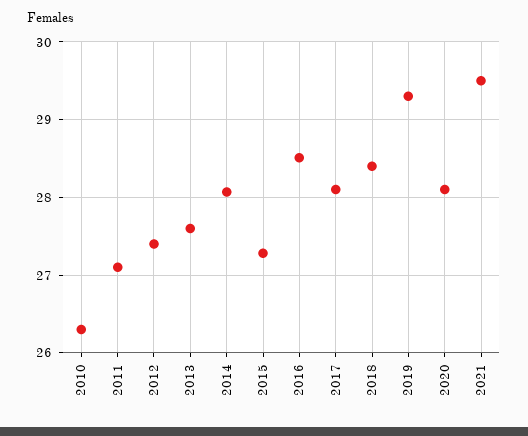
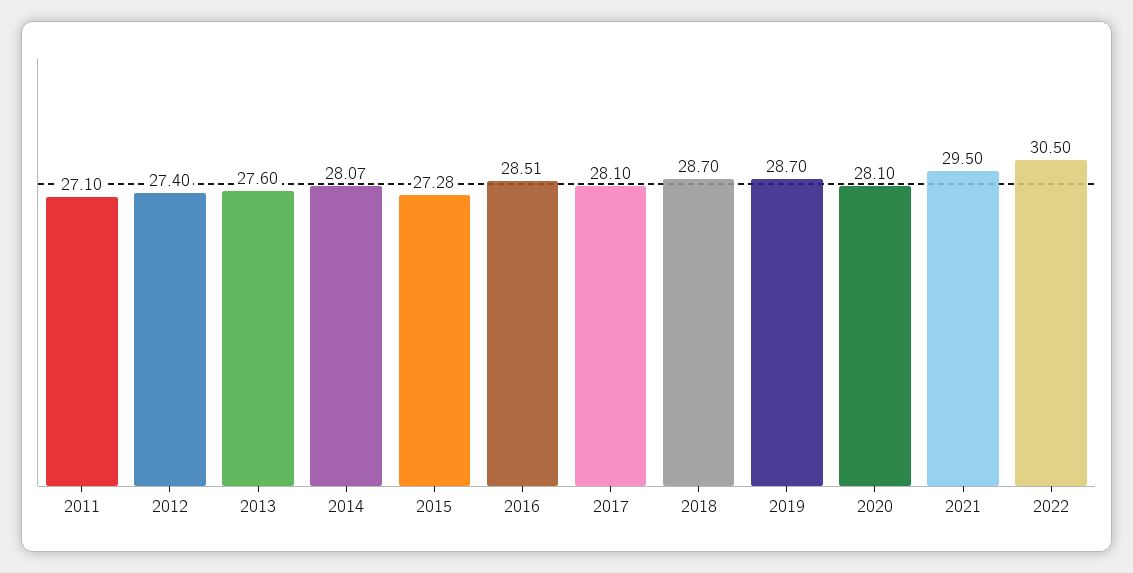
2010: 26.3 -> none
2018: 28.4 -> 28.7
2019: 29.3 -> 28.7
2022: none -> 30.5

